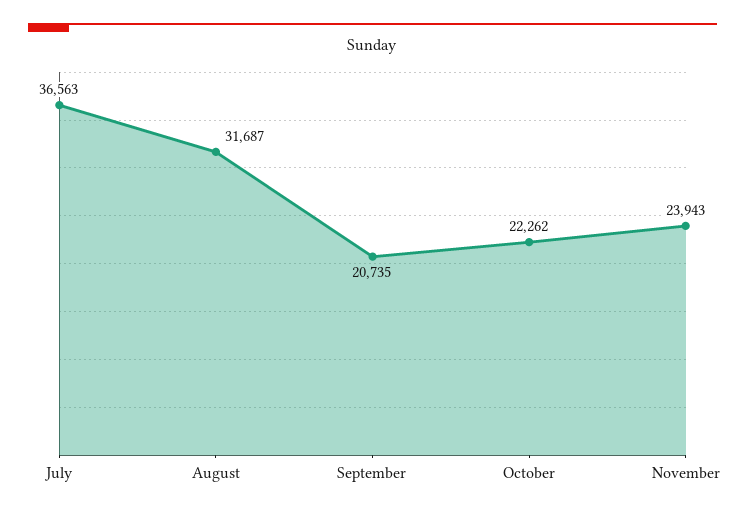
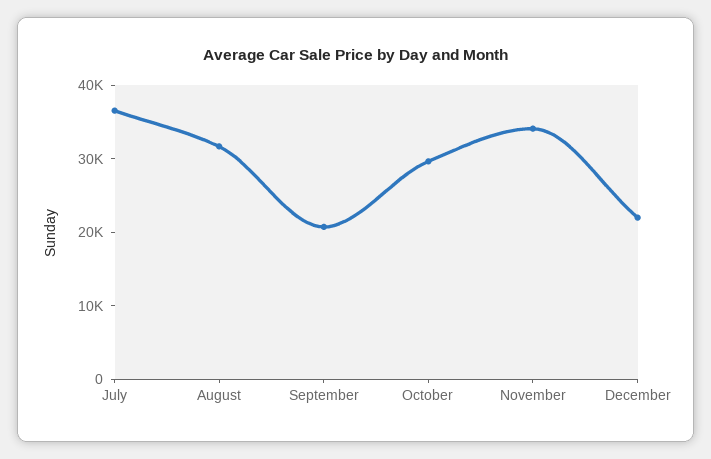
October: 22262 -> 30000
November: 23943 -> 34000
December: none -> 22000

